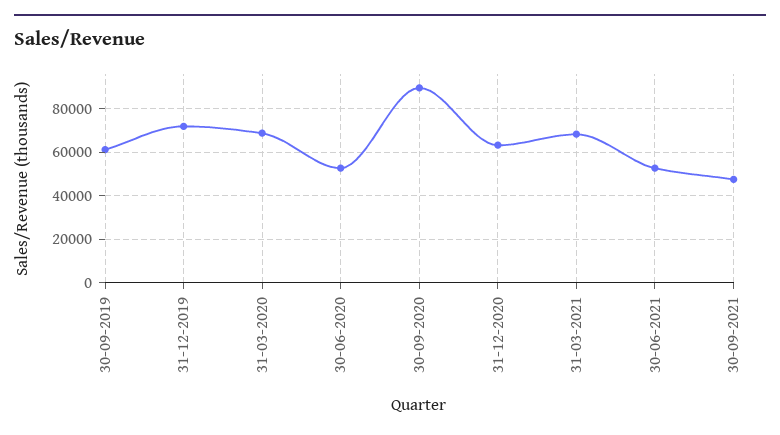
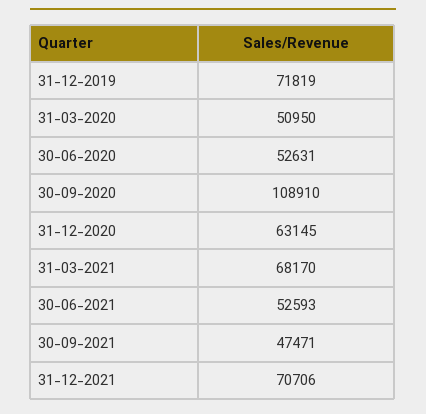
30-09-2019: 60000 -> none
31-03-2020: 70000 -> 50950
30-09-2020: 90000 -> 108910
31-12-2021: none -> 70706

